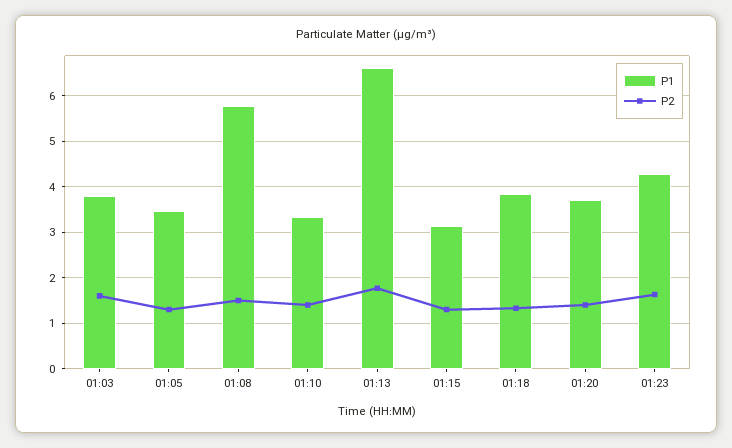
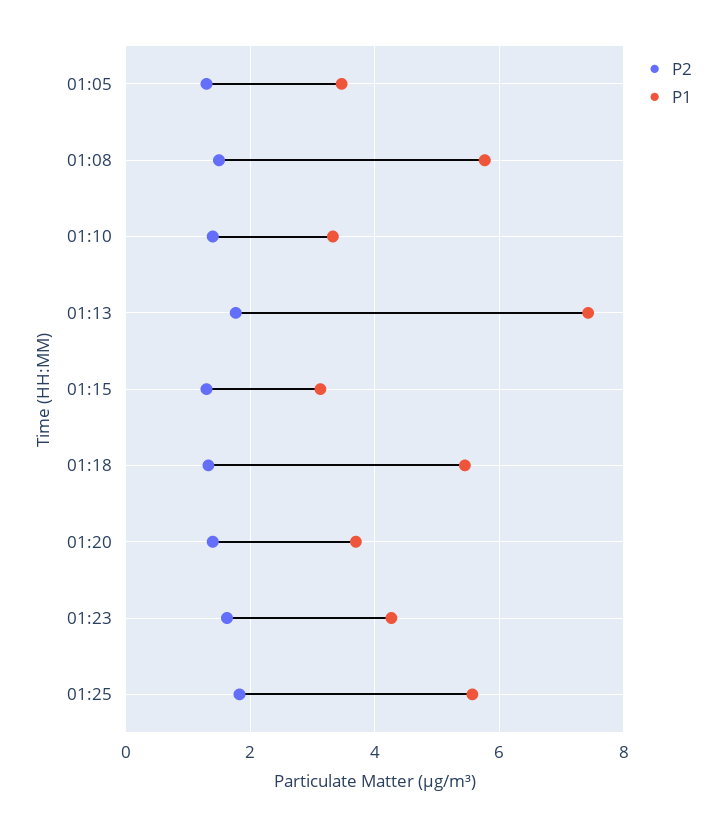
P1, 01:03: 3.8 -> none
P2, 01:03: 1.6 -> none
P1, 01:13: 6.6 -> 7.4
P1, 01:18: 3.8 -> 5.4
P2, 01:25: none -> 1.8
P1, 01:25: none -> 5.6

